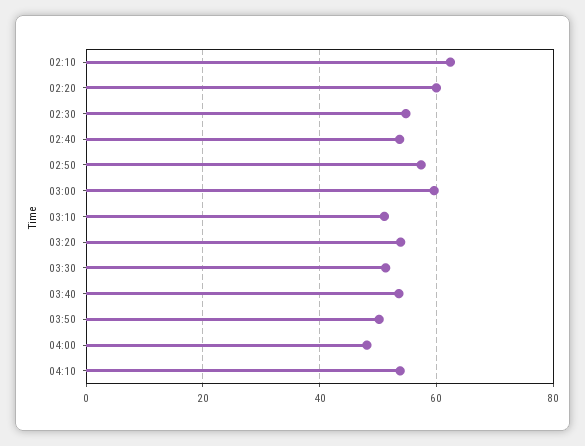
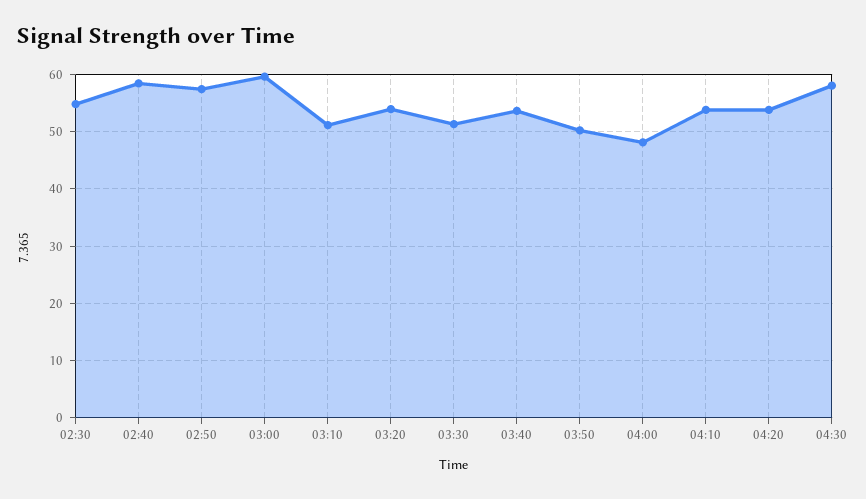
02:10: 62 -> none
02:20: 60 -> none
02:40: 54 -> 58
04:20: none -> 54
04:30: none -> 58

